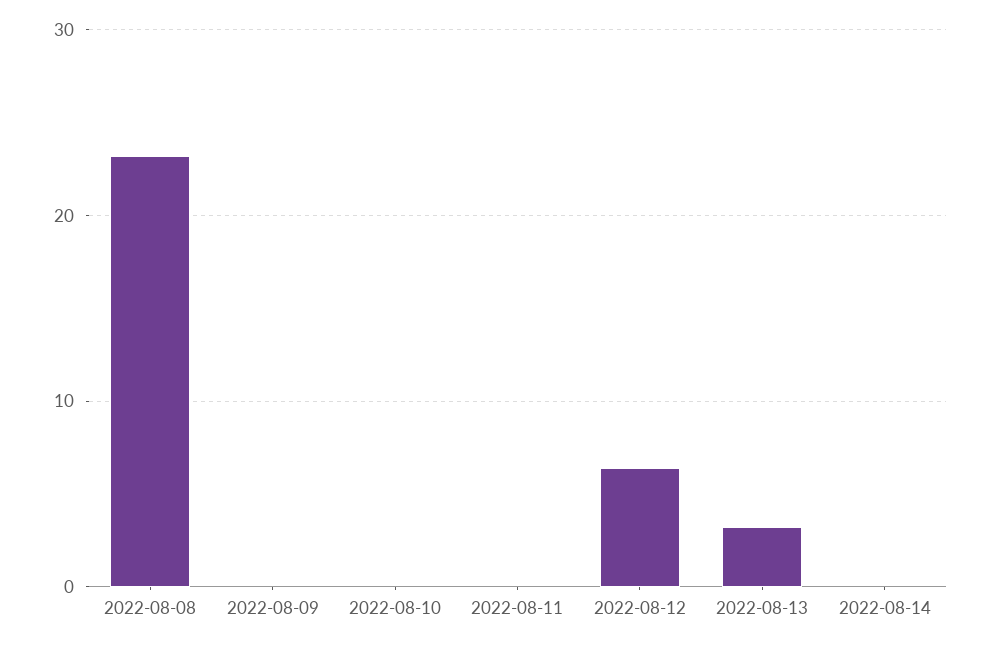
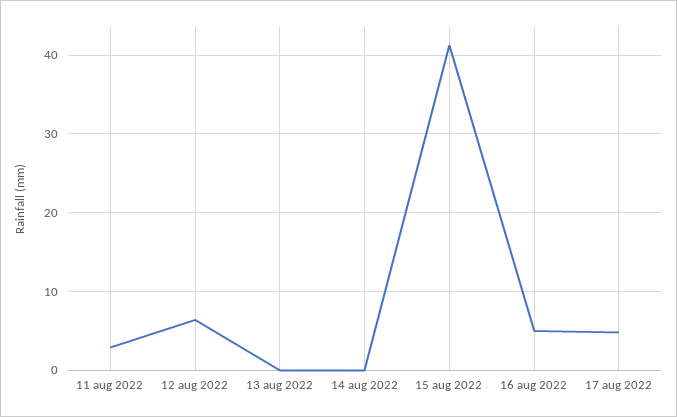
2022-08-08: 23 -> none
2022-08-09: 0 -> none
2022-08-10: 0 -> none
2022-08-11: 0 -> 3
2022-08-13: 3 -> 0
15 aug 2022: none -> 41
16 aug 2022: none -> 5
17 aug 2022: none -> 5

